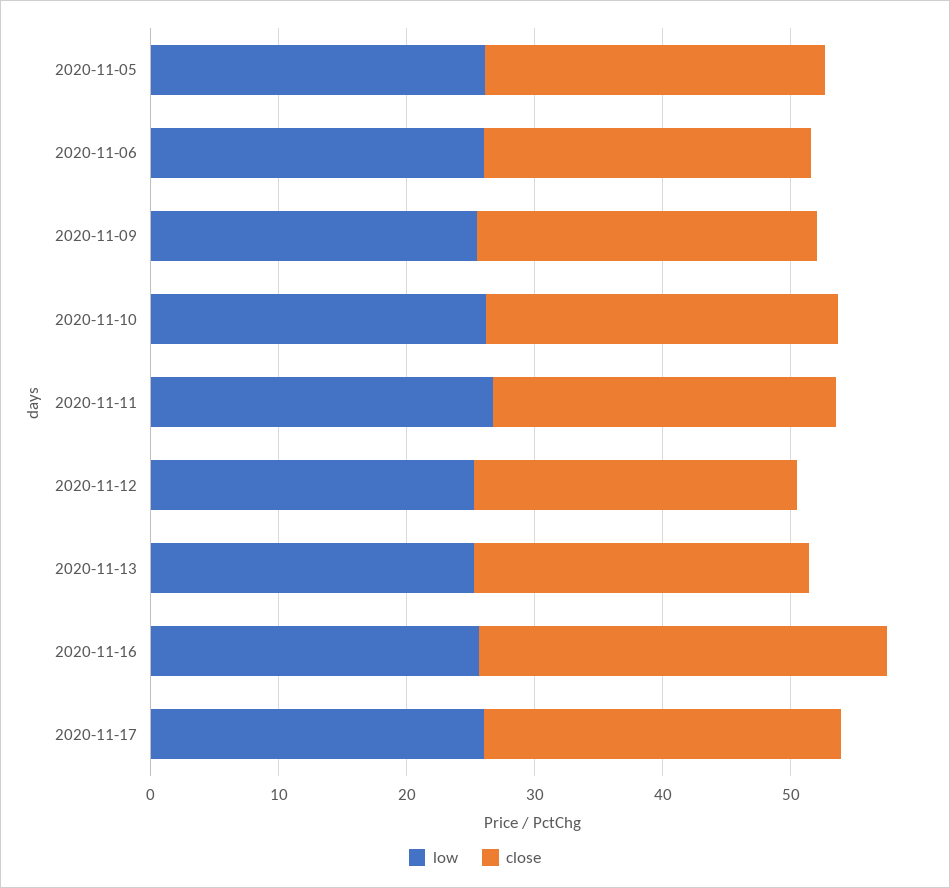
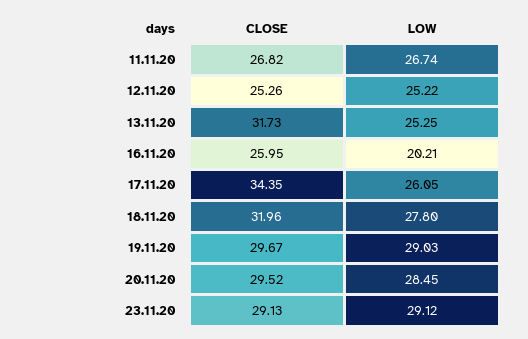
low, 2020-11-05: 26 -> none
close, 2020-11-05: 26 -> none
low, 2020-11-06: 26 -> none
close, 2020-11-06: 26 -> none
low, 2020-11-09: 26 -> none
close, 2020-11-09: 26 -> none
low, 2020-11-10: 26 -> none
close, 2020-11-10: 28 -> none
close, 2020-11-13: 26 -> 31.73
low, 2020-11-16: 26 -> 20.21
close, 2020-11-16: 32 -> 25.95
close, 2020-11-17: 28 -> 34.35
close, 18.11.20: none -> 31.96
low, 18.11.20: none -> 27.8
close, 19.11.20: none -> 29.67
low, 19.11.20: none -> 29.03
close, 20.11.20: none -> 29.52
low, 20.11.20: none -> 28.45
close, 23.11.20: none -> 29.13
low, 23.11.20: none -> 29.12

